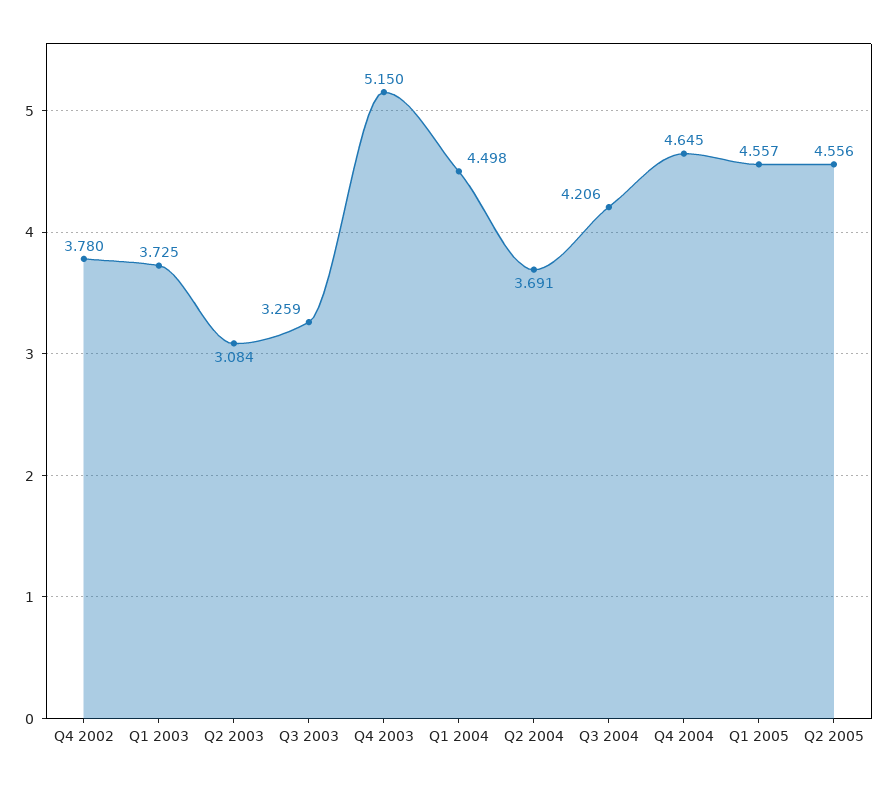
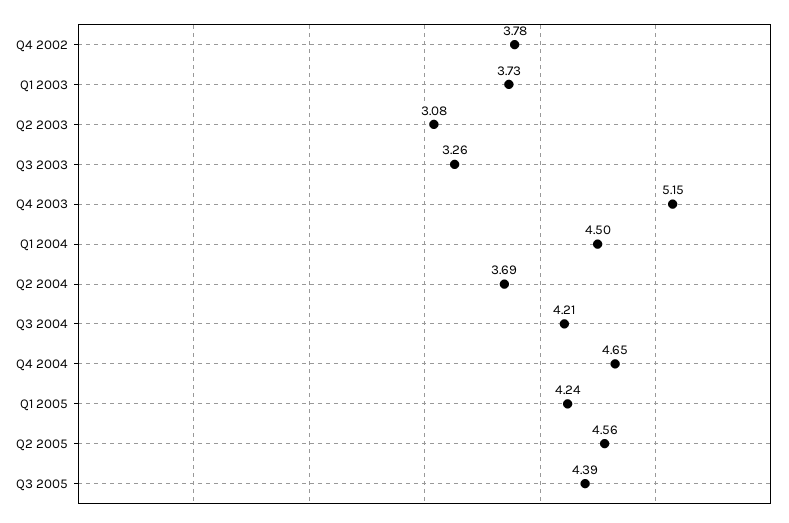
Q1 2005: 4.557 -> 4.24
Q3 2005: none -> 4.39

